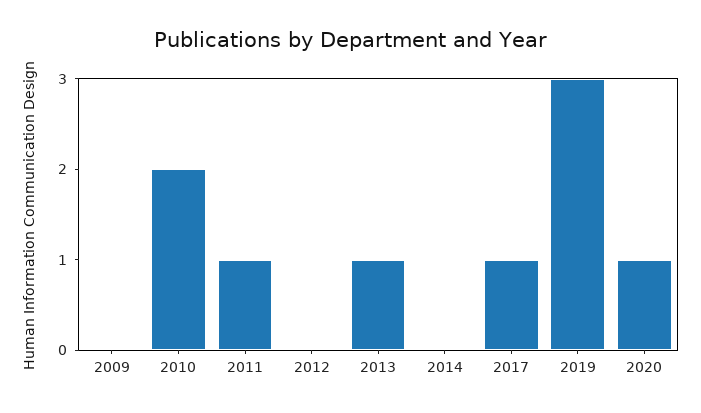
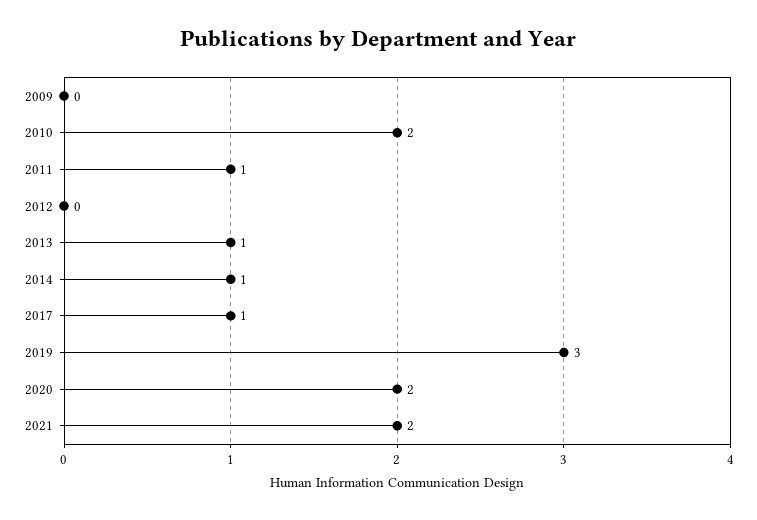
2014: 0 -> 1
2020: 1 -> 2
2021: none -> 2

